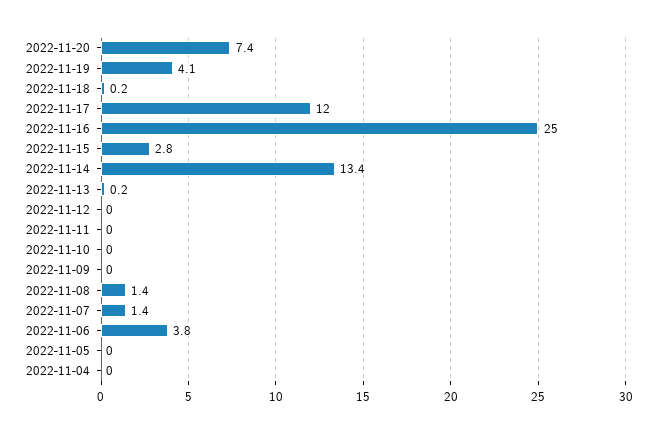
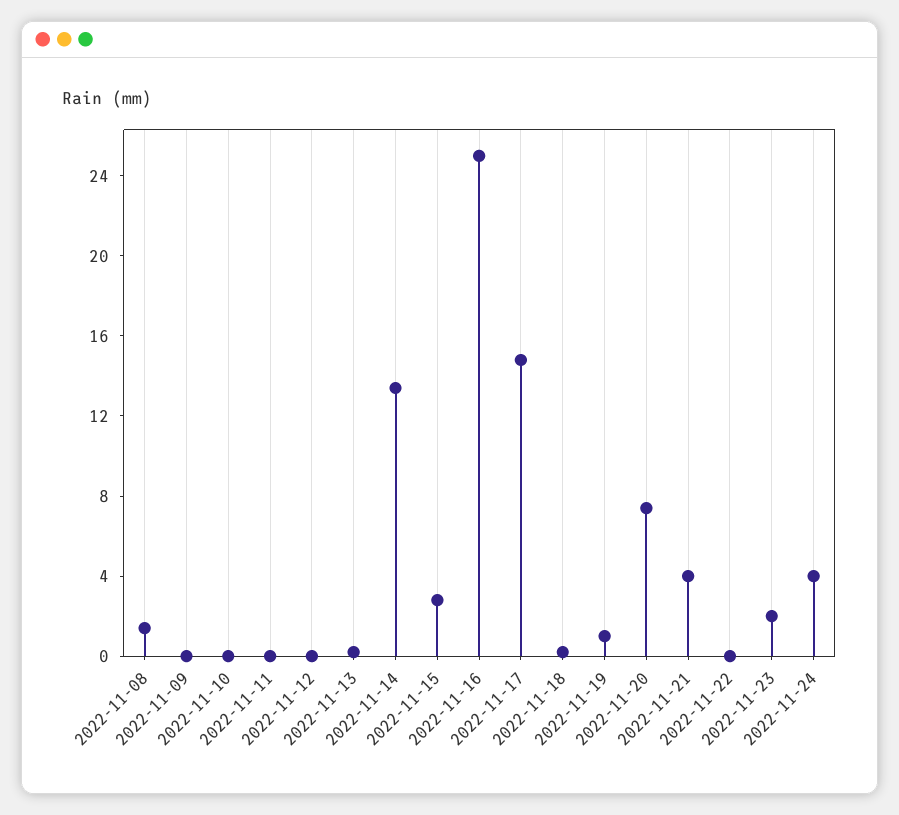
2022-11-19: 4.1 -> 1
2022-11-17: 12 -> 15
2022-11-07: 1.4 -> none
2022-11-06: 3.8 -> none
2022-11-05: 0 -> none
2022-11-04: 0 -> none
2022-11-21: none -> 4
2022-11-22: none -> 0
2022-11-23: none -> 2
2022-11-24: none -> 4

